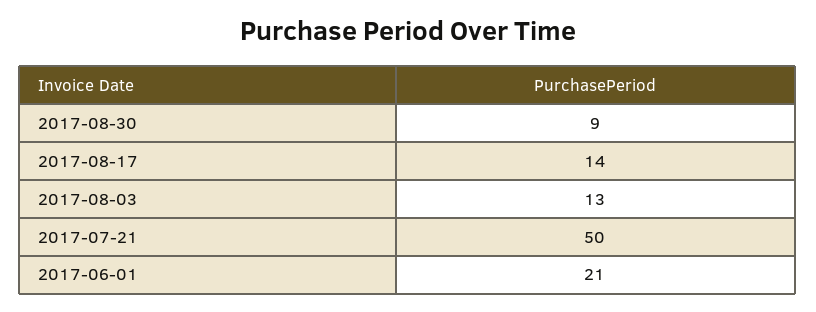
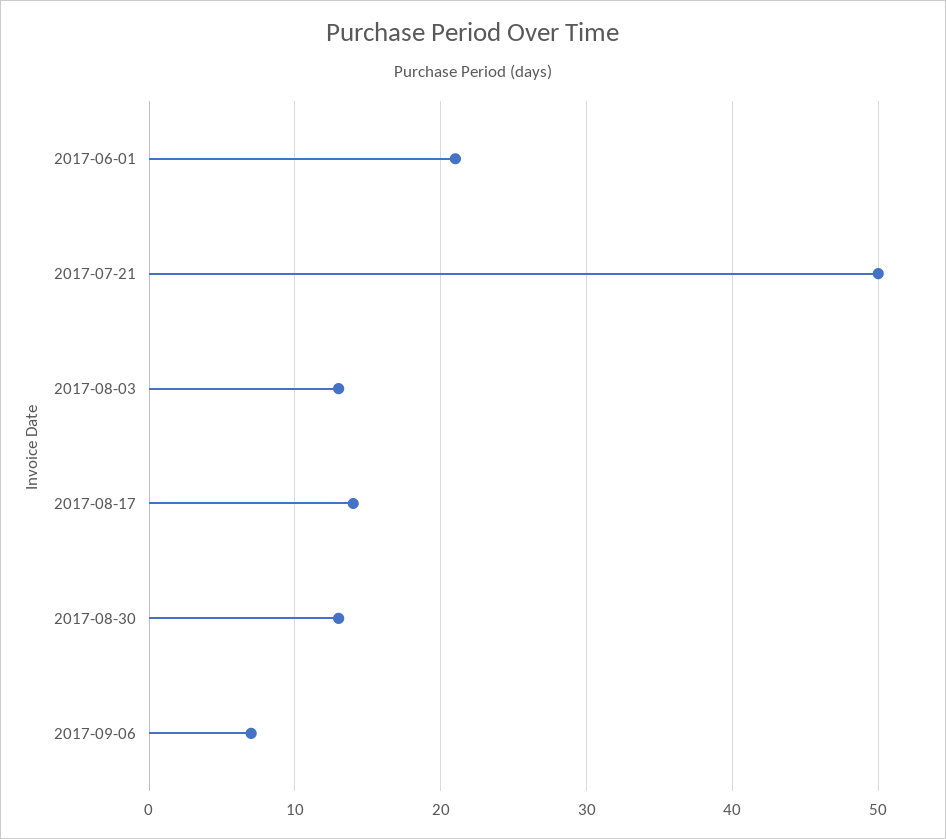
2017-08-30: 9 -> 13
2017-09-06: none -> 7

